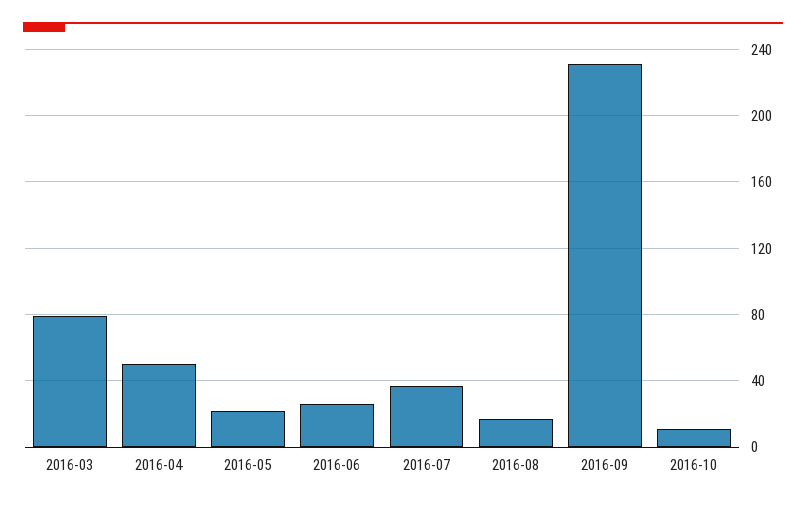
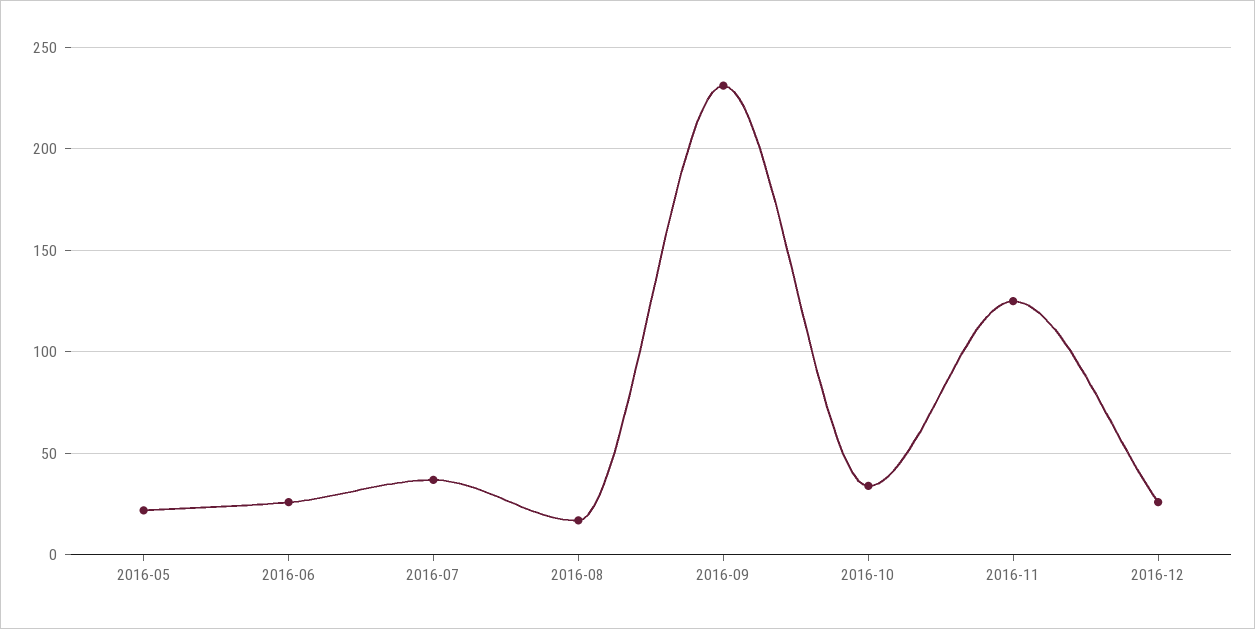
2016-03: 80 -> none
2016-04: 50 -> none
2016-10: 10 -> 35
2016-11: none -> 125
2016-12: none -> 25

